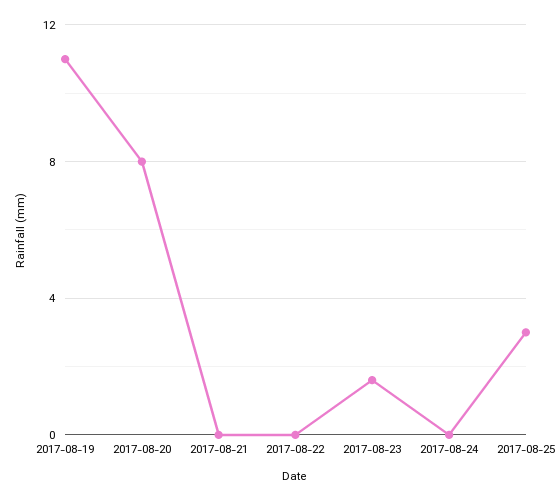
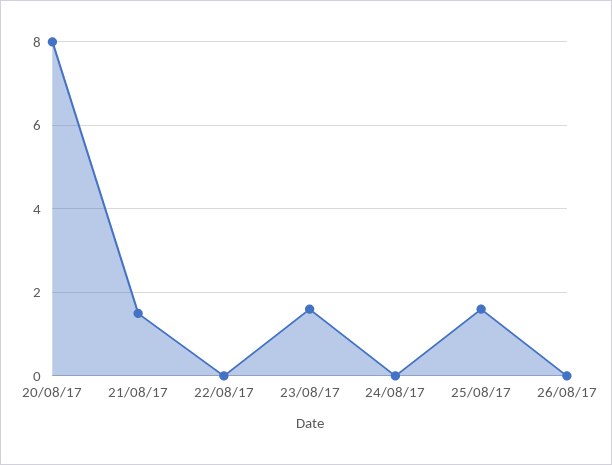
2017-08-19: 11 -> none
2017-08-21: 0 -> 1.5
2017-08-25: 3 -> 1.5
26/08/17: none -> 0

